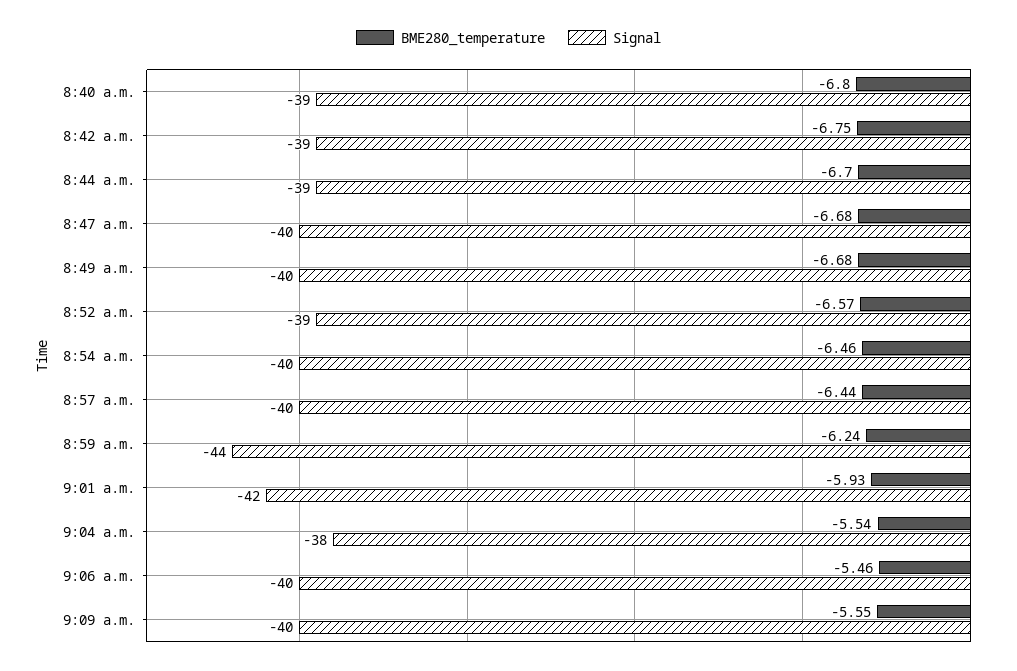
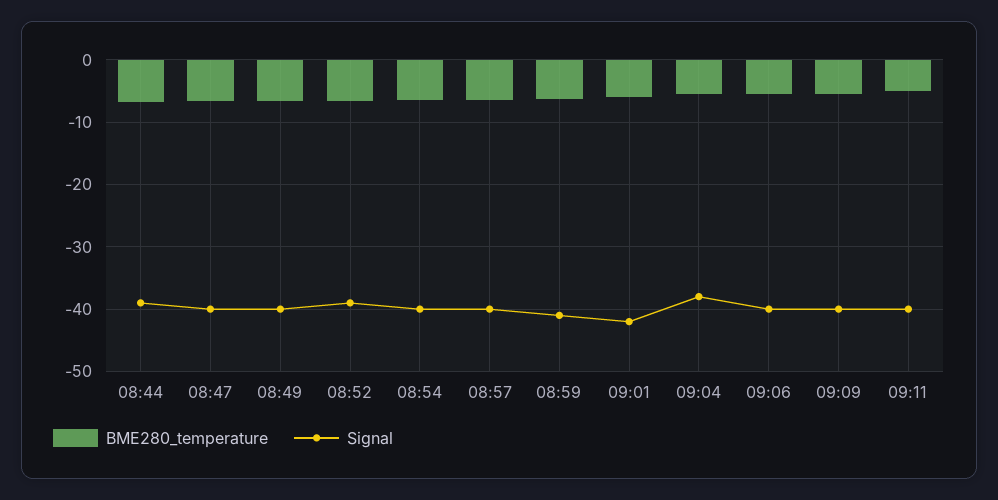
BME280_temperature, 8:40 a.m.: -6.8 -> none
Signal, 8:40 a.m.: -39 -> none
BME280_temperature, 8:42 a.m.: -6.75 -> none
Signal, 8:42 a.m.: -39 -> none
Signal, 8:59 a.m.: -44 -> -41
BME280_temperature, 09:11: none -> -5
Signal, 09:11: none -> -40

